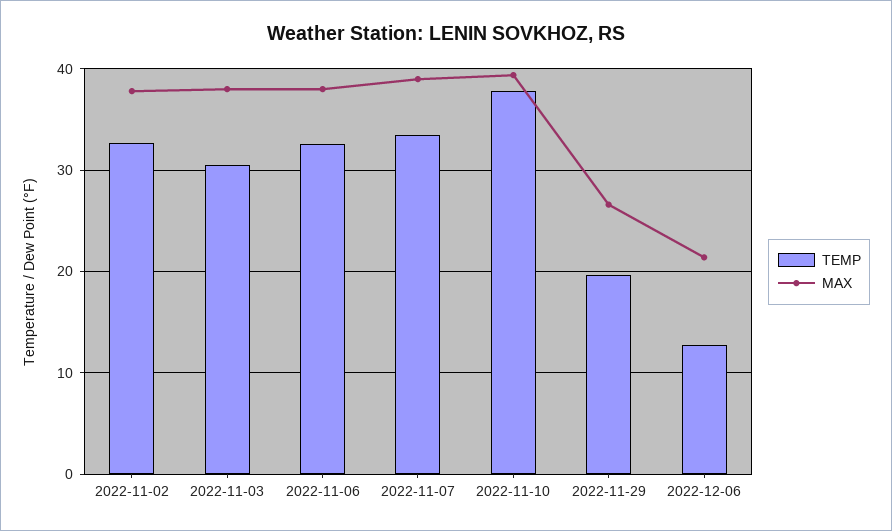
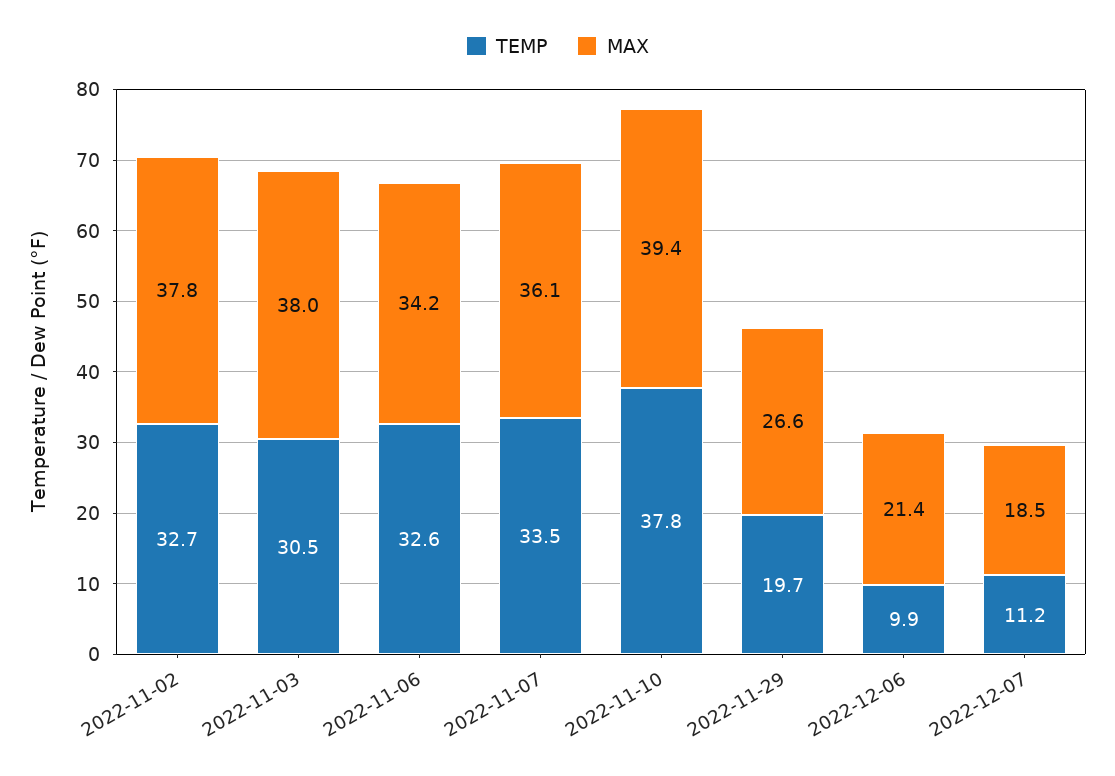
MAX, 2022-11-06: 38 -> 34.2
MAX, 2022-11-07: 39 -> 36.1
TEMP, 2022-12-06: 13 -> 9.9
TEMP, 2022-12-07: none -> 11.2
MAX, 2022-12-07: none -> 18.5

